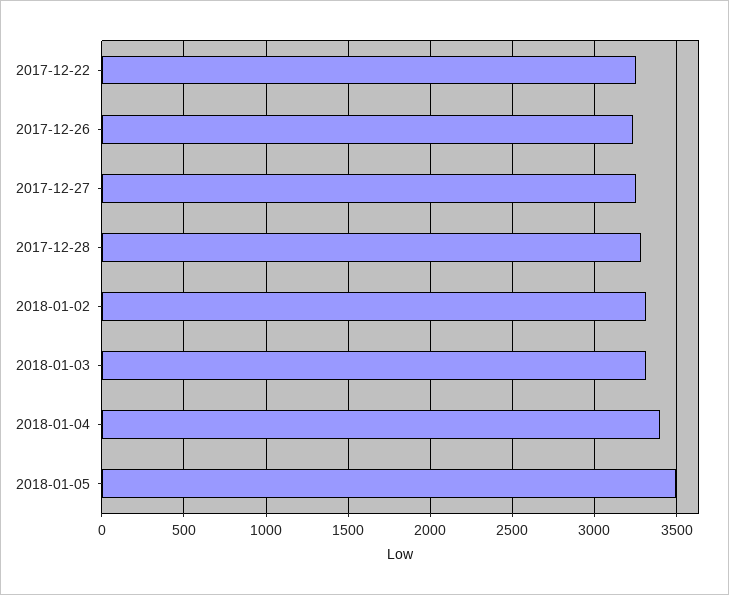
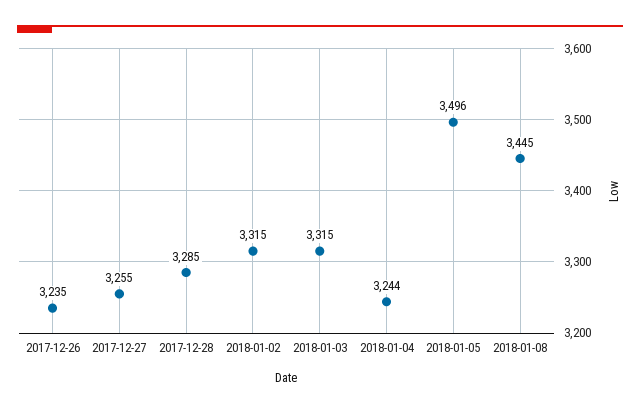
2017-12-22: 3250 -> none
2018-01-04: 3400 -> 3244
2018-01-08: none -> 3445

